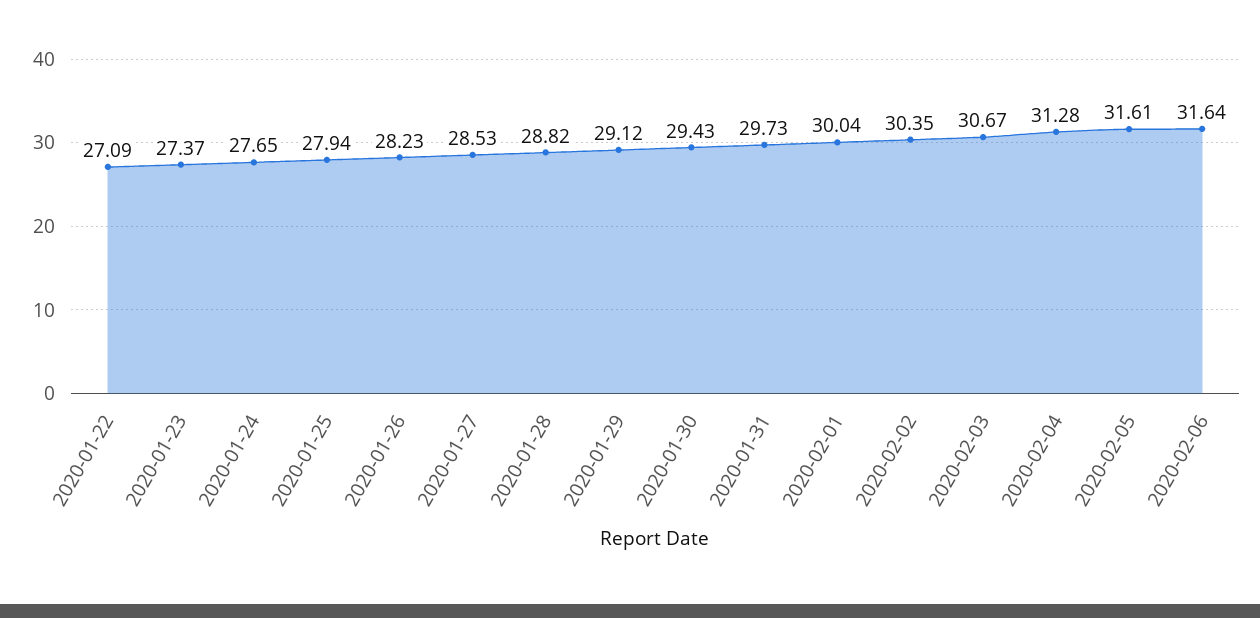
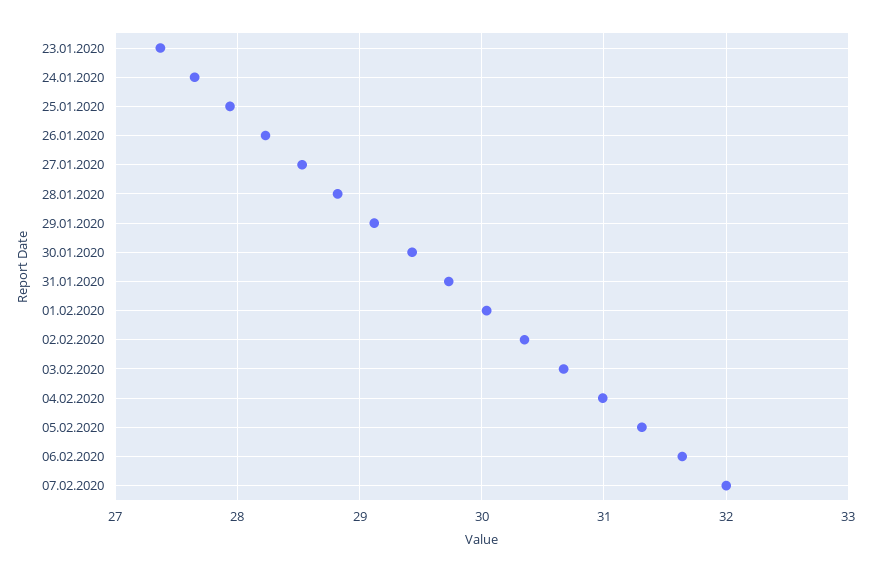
2020-01-22: 27.09 -> none
2020-02-04: 31.28 -> 31
2020-02-05: 31.61 -> 31.3
07.02.2020: none -> 32

